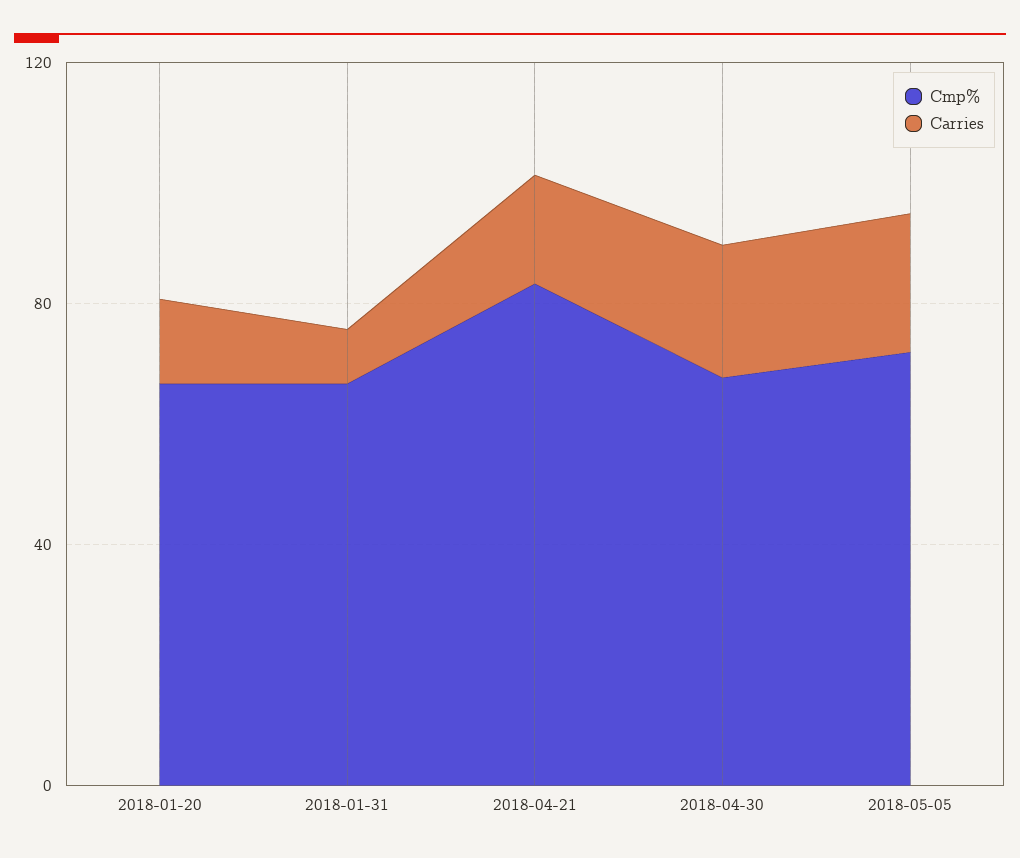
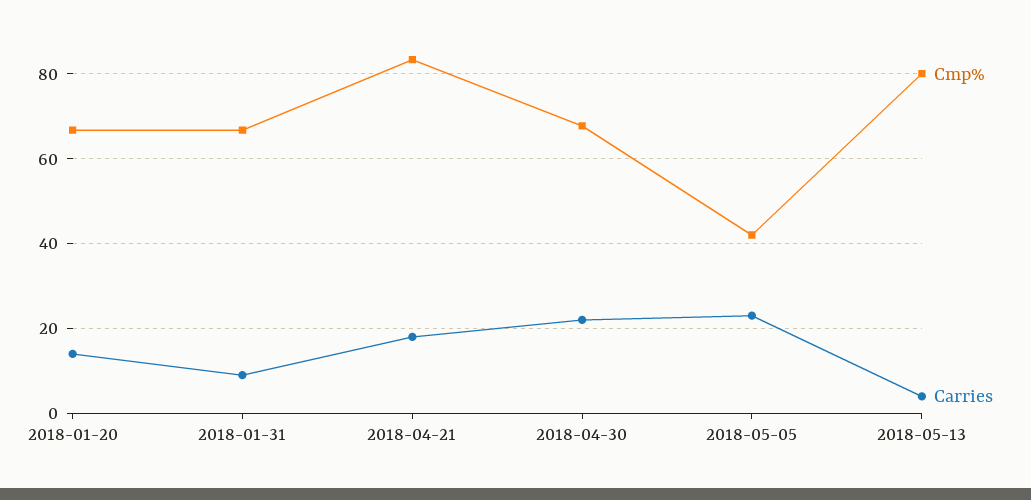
Cmp%, 2018-05-05: 70 -> 42
Cmp%, 2018-05-13: none -> 80
Carries, 2018-05-13: none -> 4

